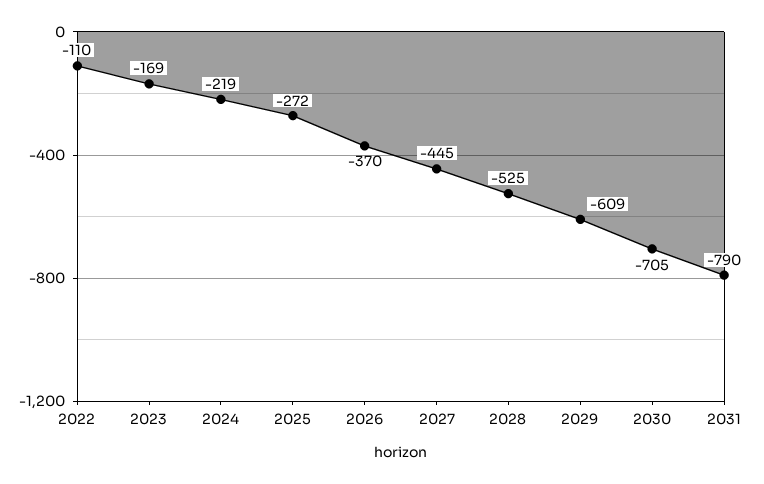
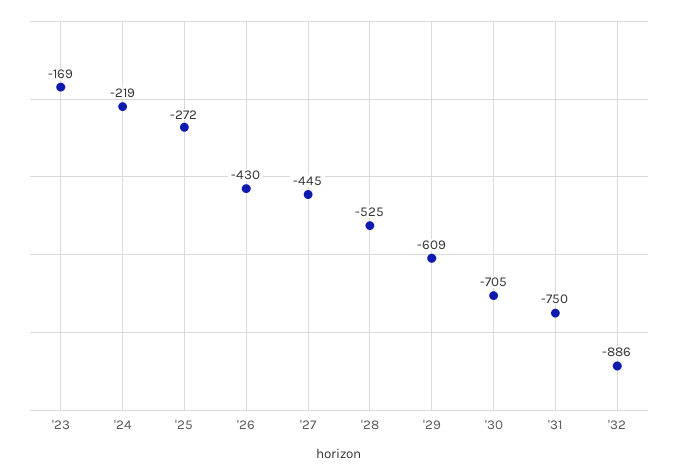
2022: -110 -> none
2026: -370 -> -430
2031: -790 -> -750
'32: none -> -886

